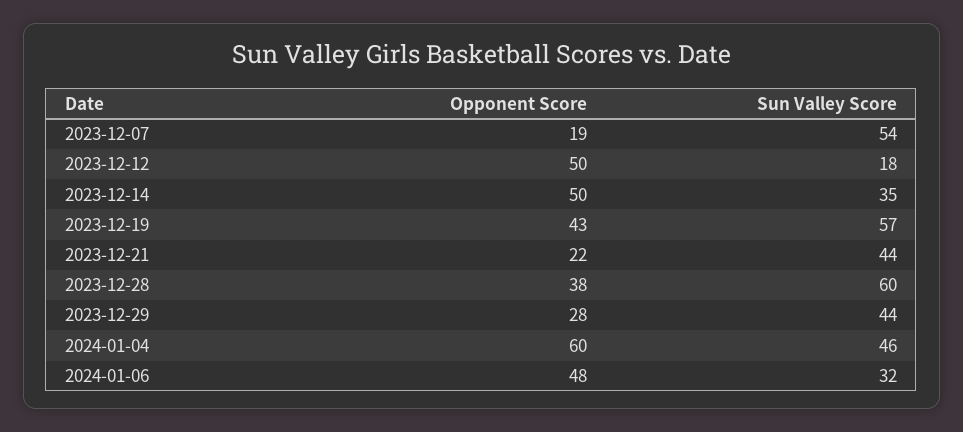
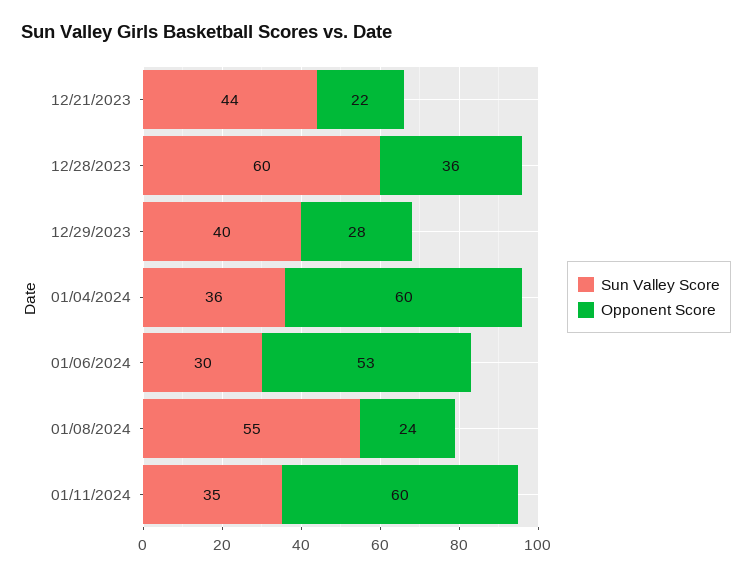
Opponent Score, 2023-12-07: 19 -> none
Sun Valley Score, 2023-12-07: 54 -> none
Opponent Score, 2023-12-12: 50 -> none
Sun Valley Score, 2023-12-12: 18 -> none
Opponent Score, 2023-12-14: 50 -> none
Sun Valley Score, 2023-12-14: 35 -> none
Opponent Score, 2023-12-19: 43 -> none
Sun Valley Score, 2023-12-19: 57 -> none
Opponent Score, 2023-12-28: 38 -> 36
Sun Valley Score, 2023-12-29: 44 -> 40
Sun Valley Score, 2024-01-04: 46 -> 36
Opponent Score, 2024-01-06: 48 -> 53
Sun Valley Score, 2024-01-06: 32 -> 30
Sun Valley Score, 01/08/2024: none -> 55
Opponent Score, 01/08/2024: none -> 24
Sun Valley Score, 01/11/2024: none -> 35
Opponent Score, 01/11/2024: none -> 60

